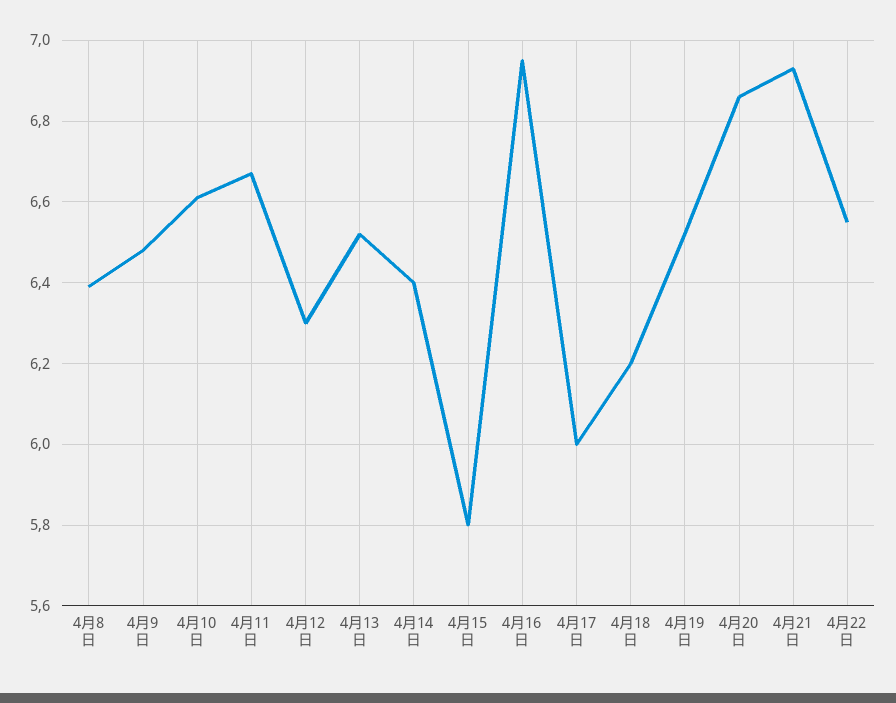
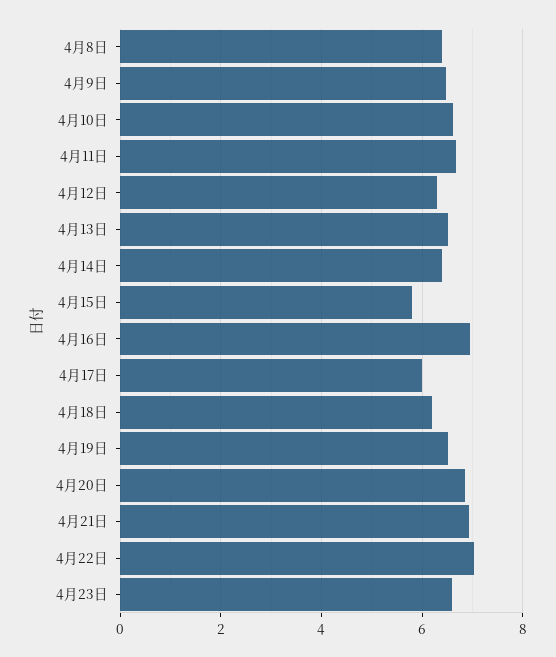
4月22日: 6.55 -> 7
4月23日: none -> 6.6

